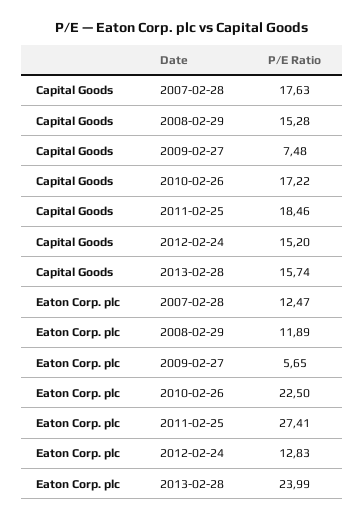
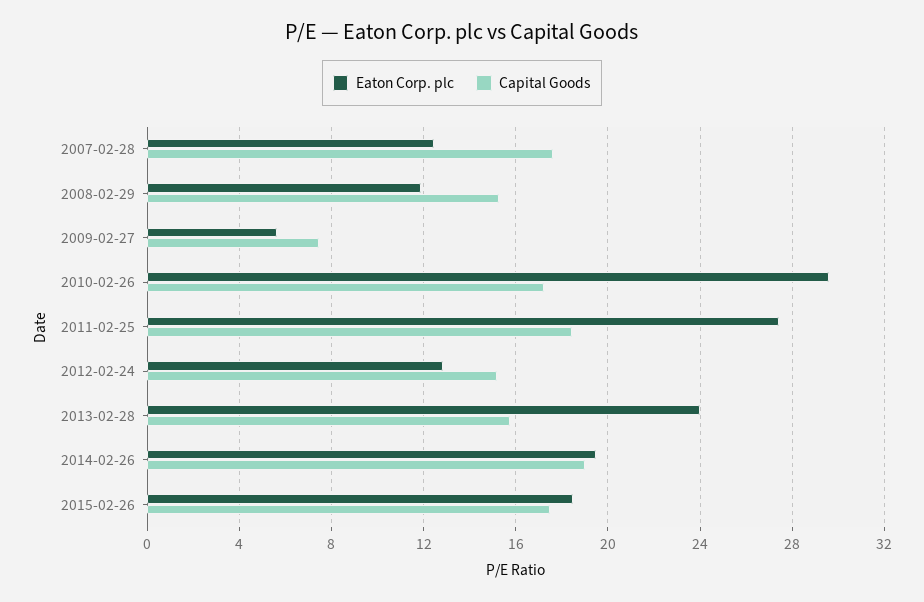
Eaton Corp. plc, 2010-02-26: 22.5 -> 29.5
Eaton Corp. plc, 2014-02-26: none -> 19.5
Capital Goods, 2014-02-26: none -> 19
Eaton Corp. plc, 2015-02-26: none -> 18.5
Capital Goods, 2015-02-26: none -> 17.5

